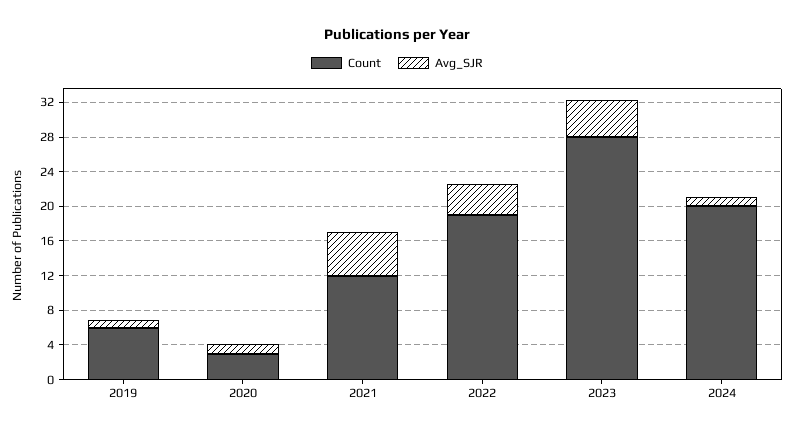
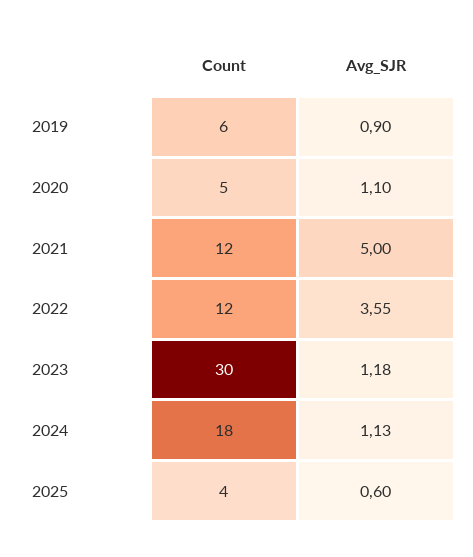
Count, 2020: 3 -> 5
Count, 2022: 19 -> 12
Count, 2023: 28 -> 30
Avg_SJR, 2023: 4 -> 1.18
Count, 2024: 20 -> 18
Count, 2025: none -> 4
Avg_SJR, 2025: none -> 0.6

